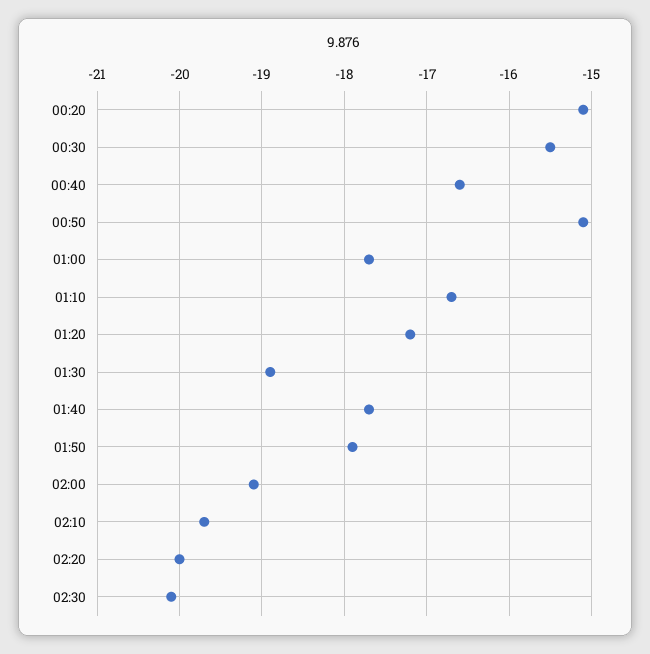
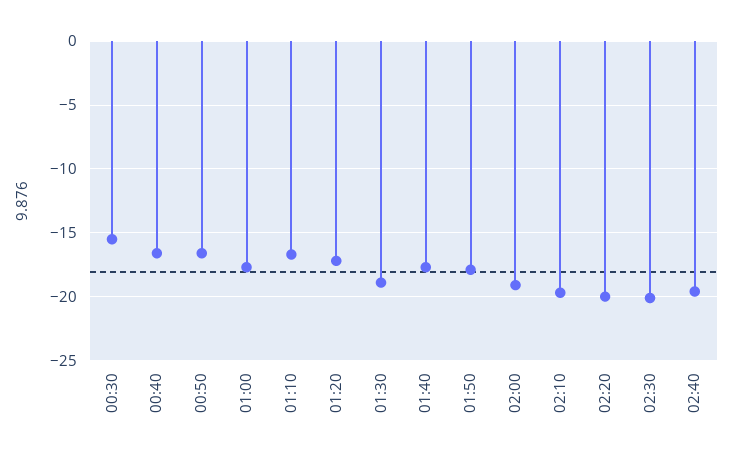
00:20: -15.1 -> none
00:50: -15.1 -> -16.5
02:40: none -> -19.5

